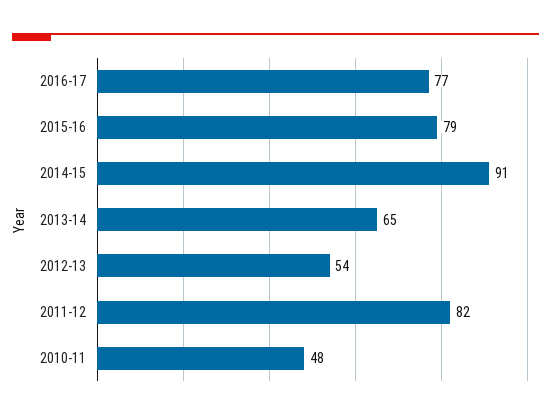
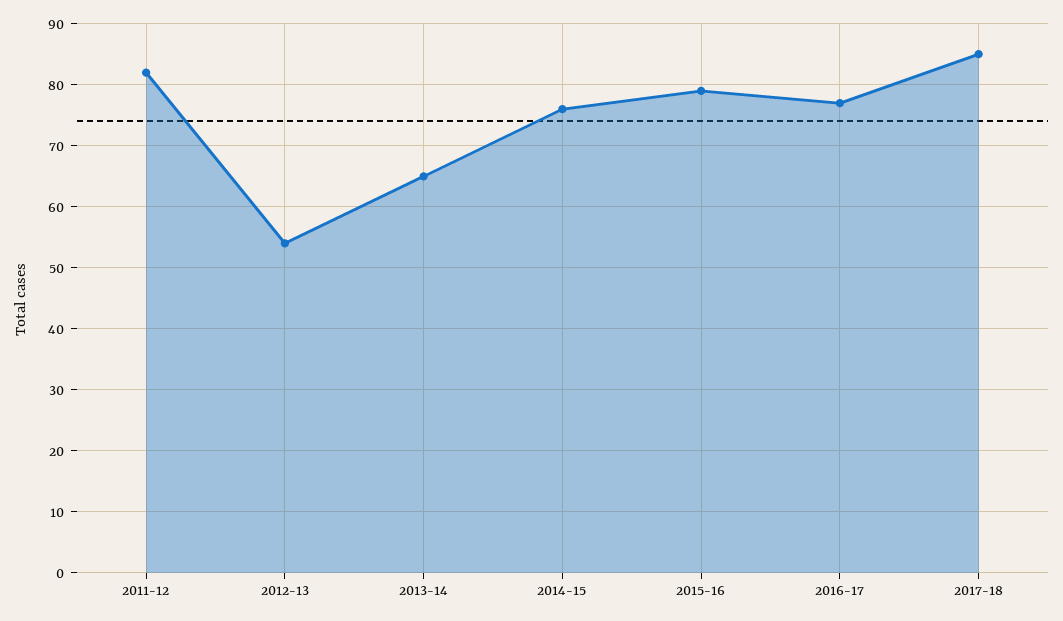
2014-15: 91 -> 76
2010-11: 48 -> none
2017-18: none -> 85

